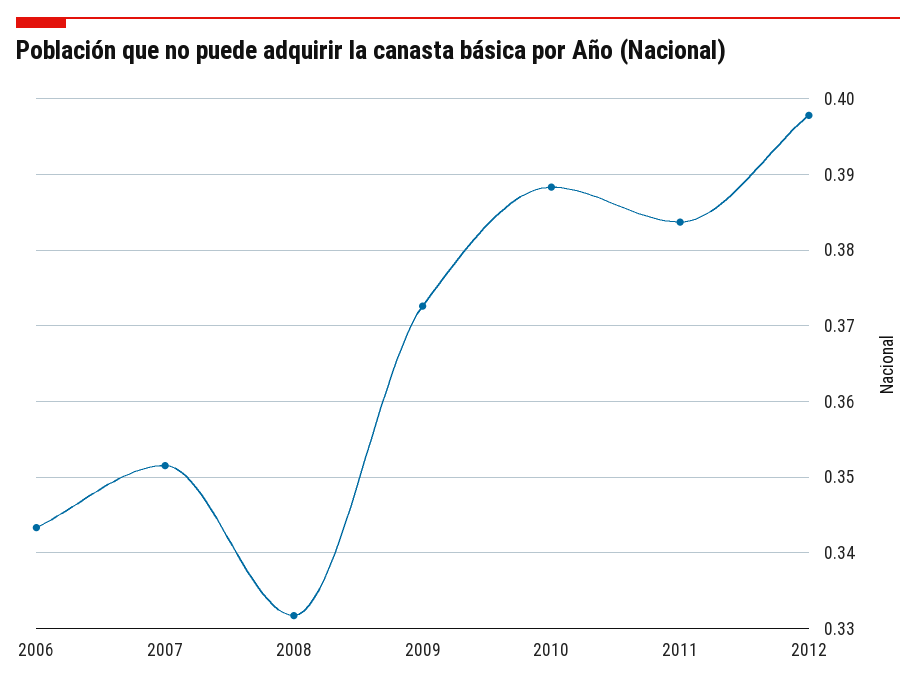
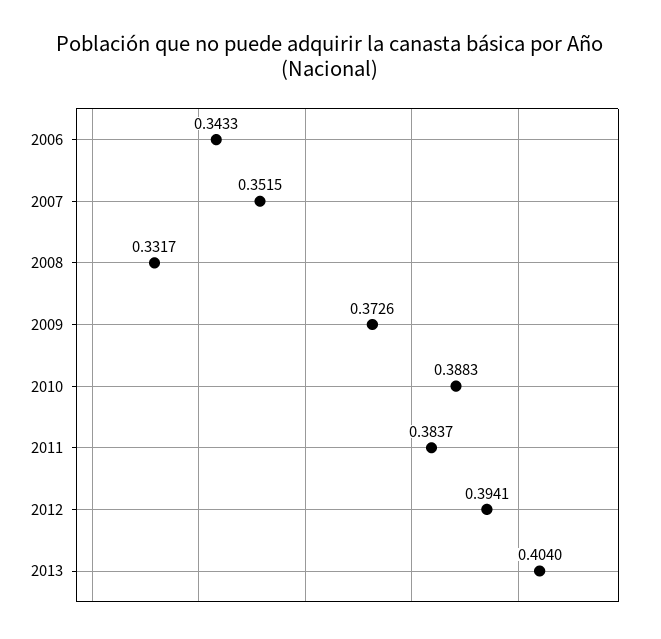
2012: 0.398 -> 0.3941
2013: none -> 0.404

